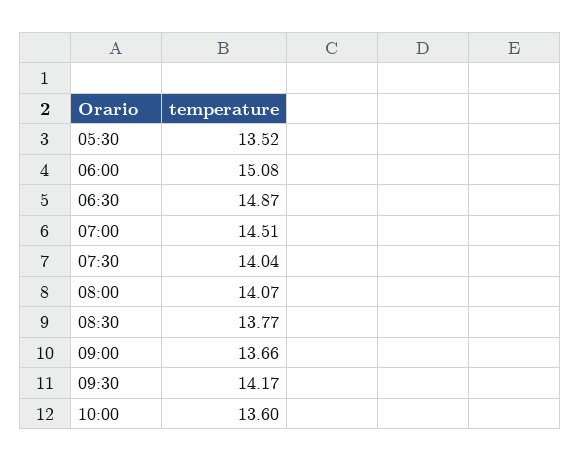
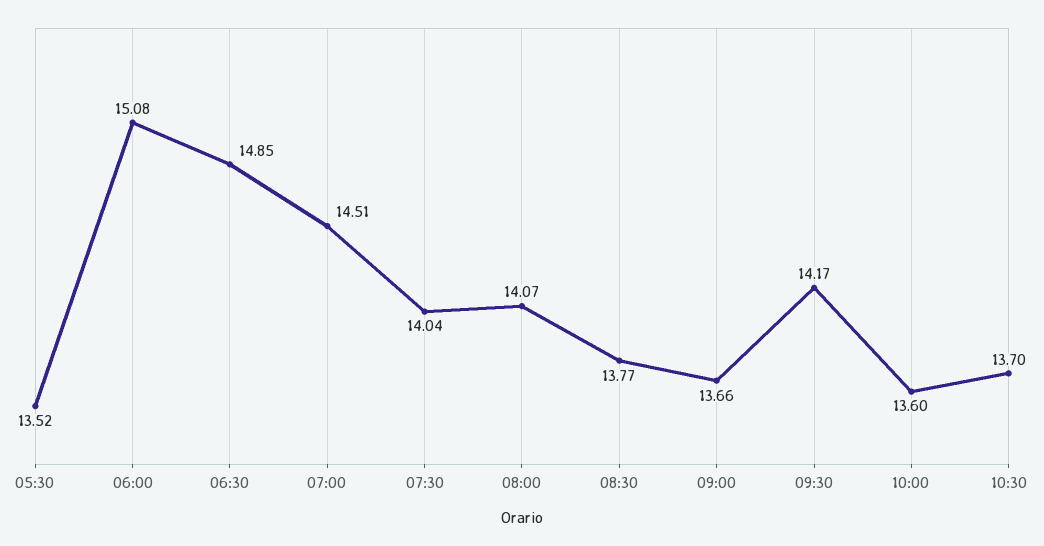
06:30: 14.87 -> 14.85
10:30: none -> 13.7

